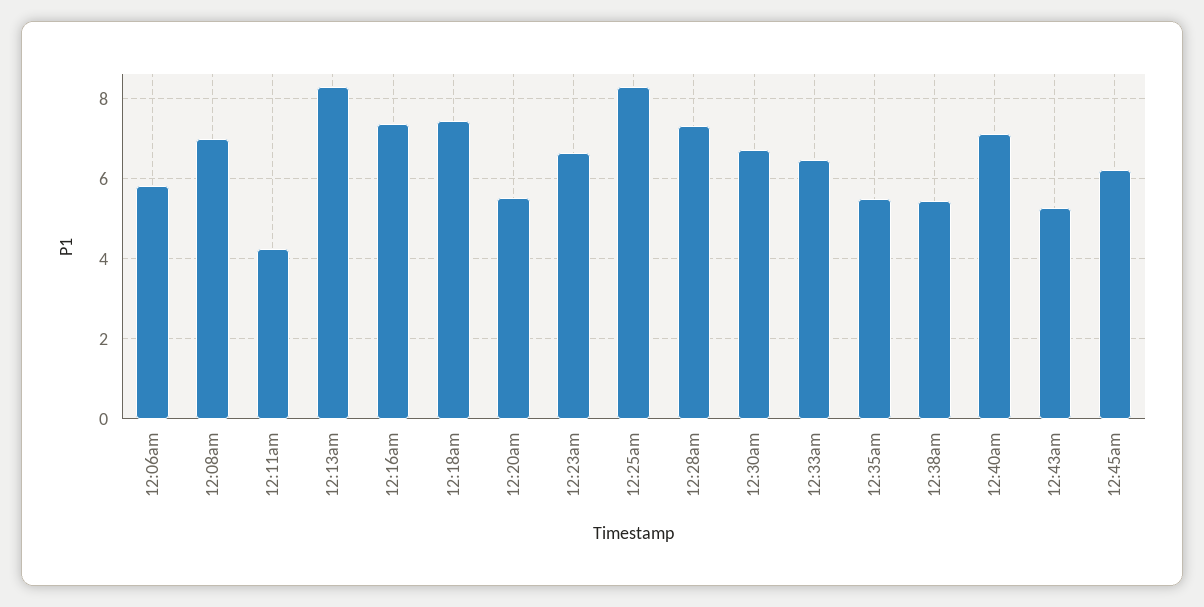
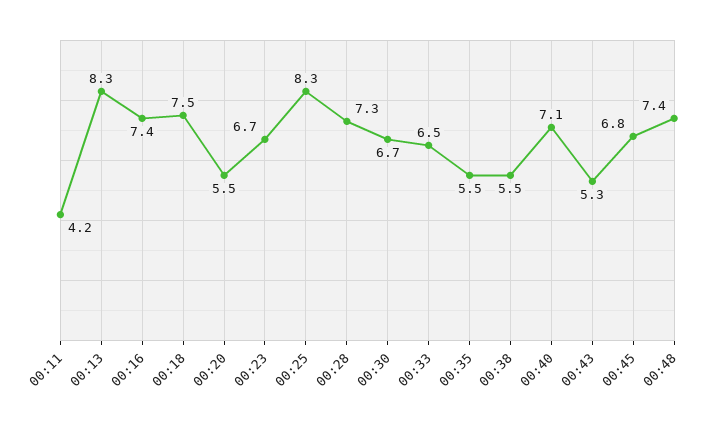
12:06am: 5.8 -> none
12:08am: 7 -> none
12:45am: 6.2 -> 6.8
00:48: none -> 7.4

